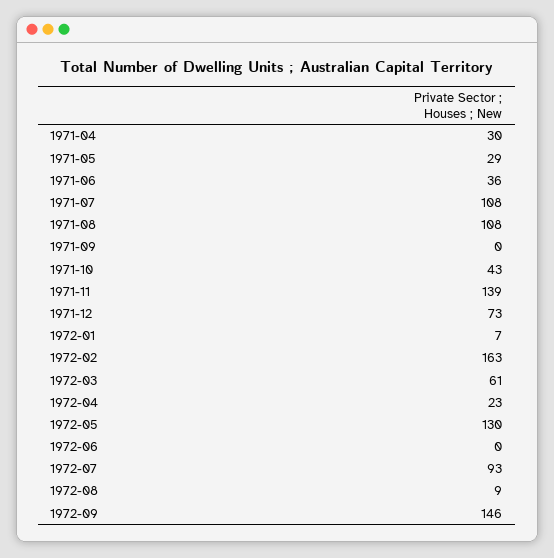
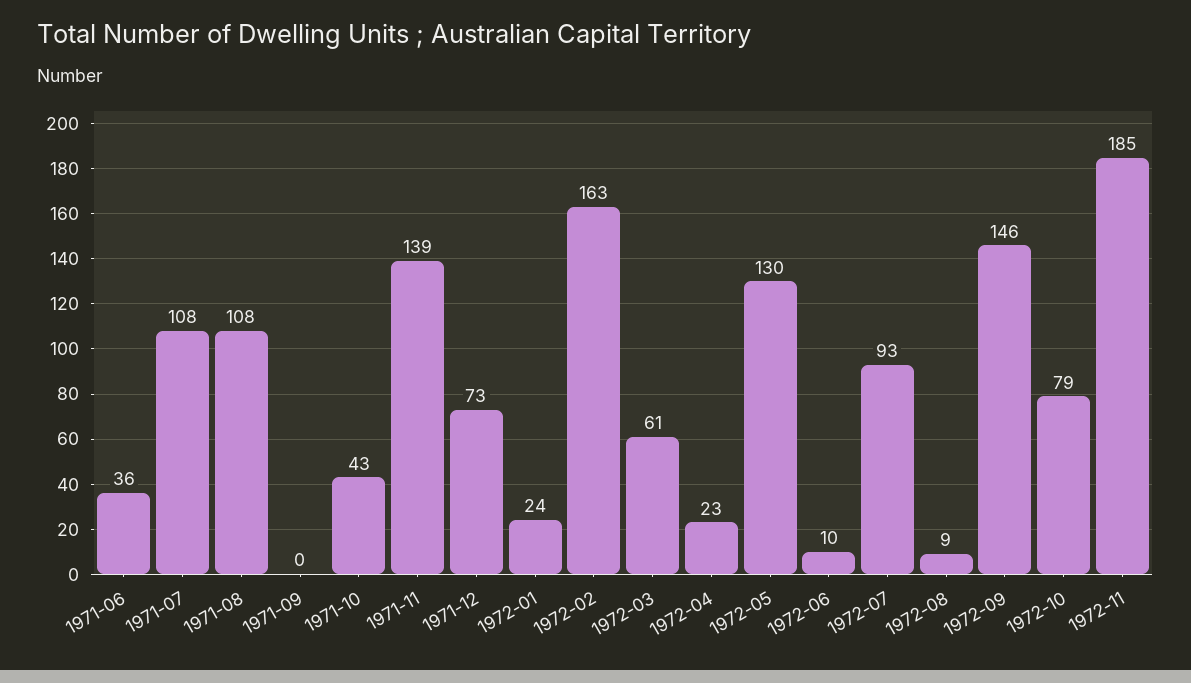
1971-04: 30 -> none
1971-05: 29 -> none
1972-01: 7 -> 24
1972-06: 0 -> 10
1972-10: none -> 79
1972-11: none -> 185

